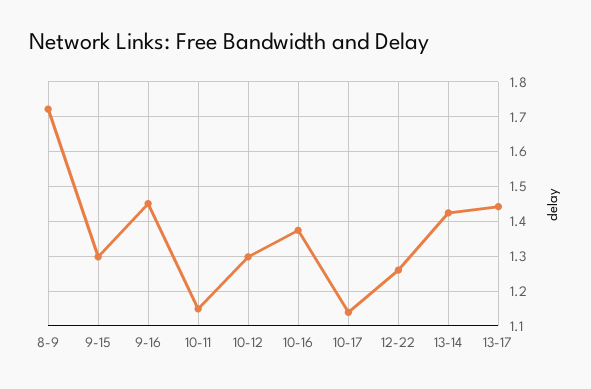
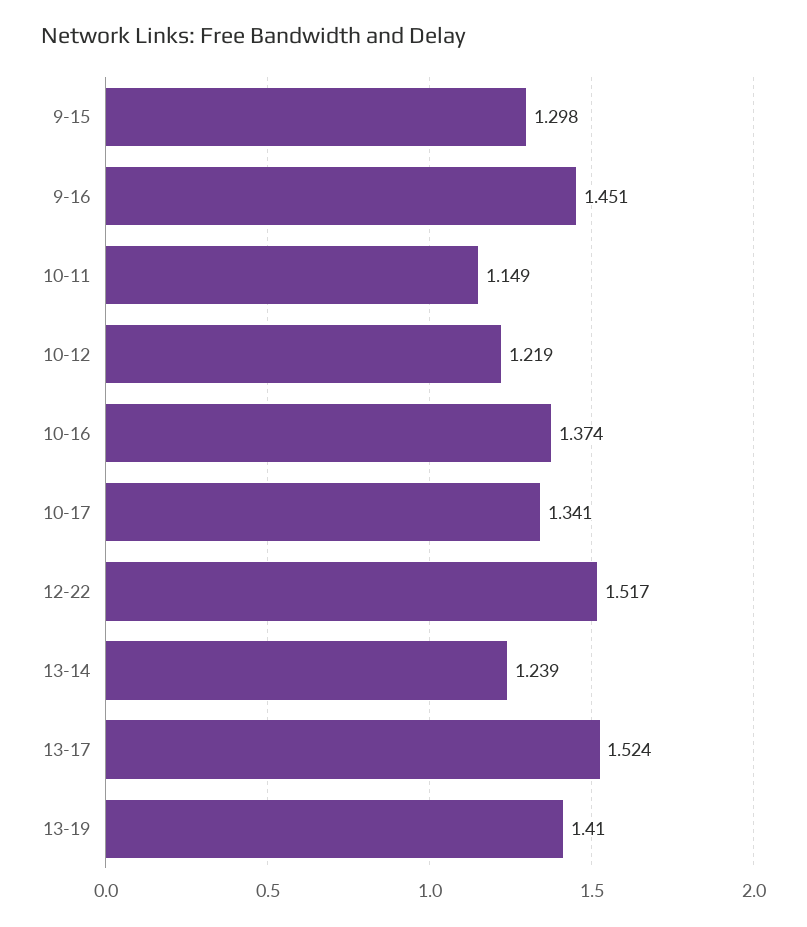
8-9: 1.72 -> none
10-12: 1.3 -> 1.219
10-17: 1.14 -> 1.341
12-22: 1.26 -> 1.517
13-14: 1.42 -> 1.239
13-17: 1.44 -> 1.524
13-19: none -> 1.41

